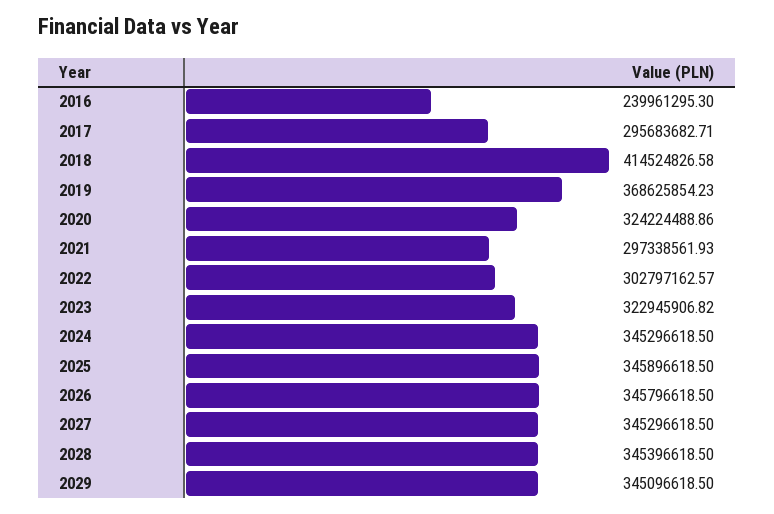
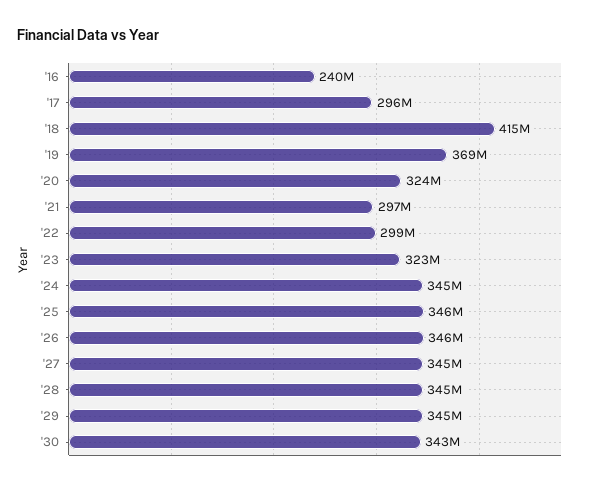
2022: 302797162.57 -> 299000000
'30: none -> 343000000

